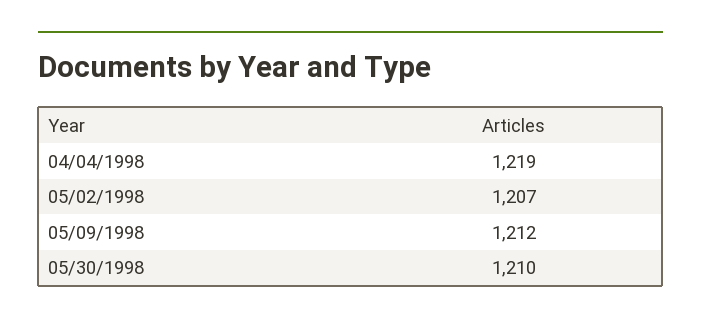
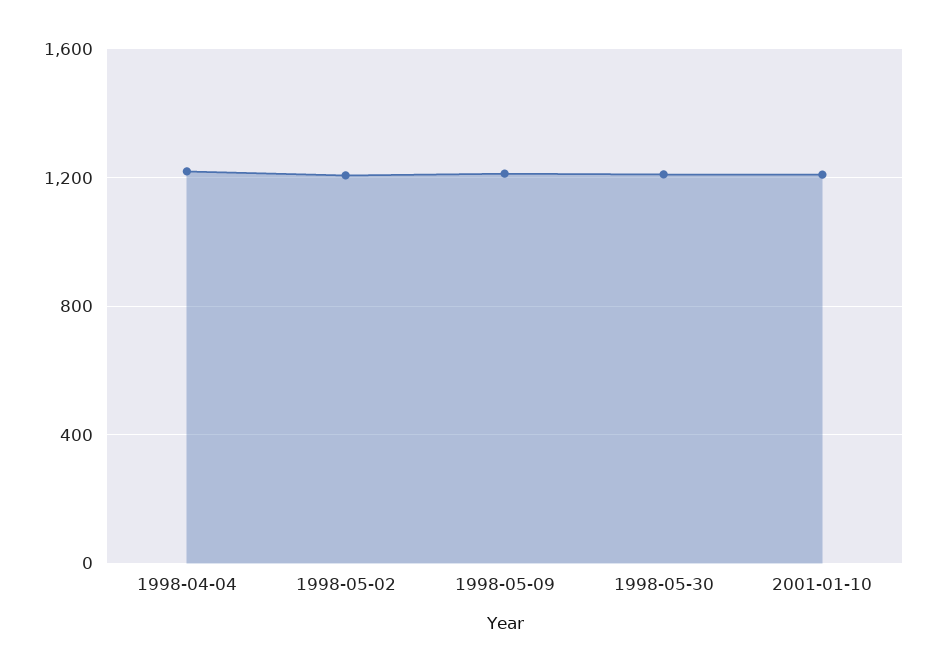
2001-01-10: none -> 1200

